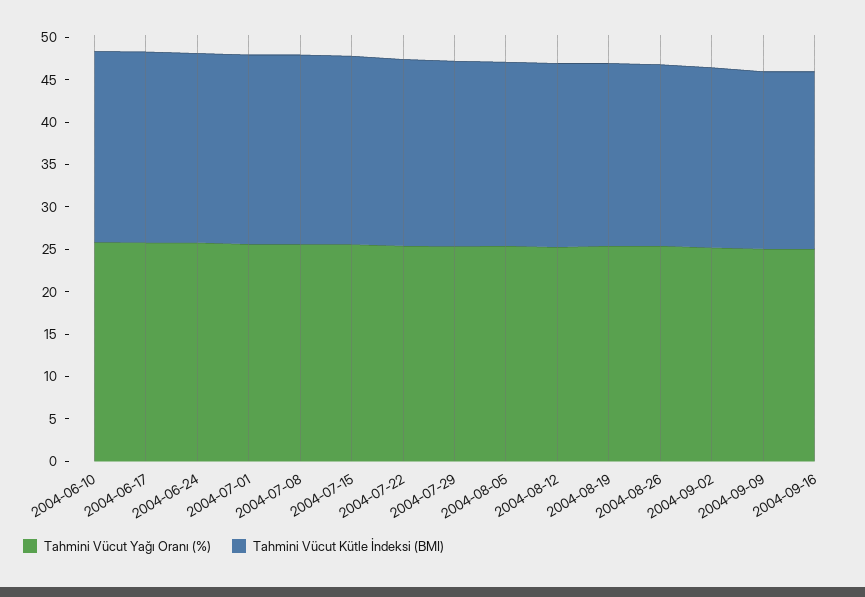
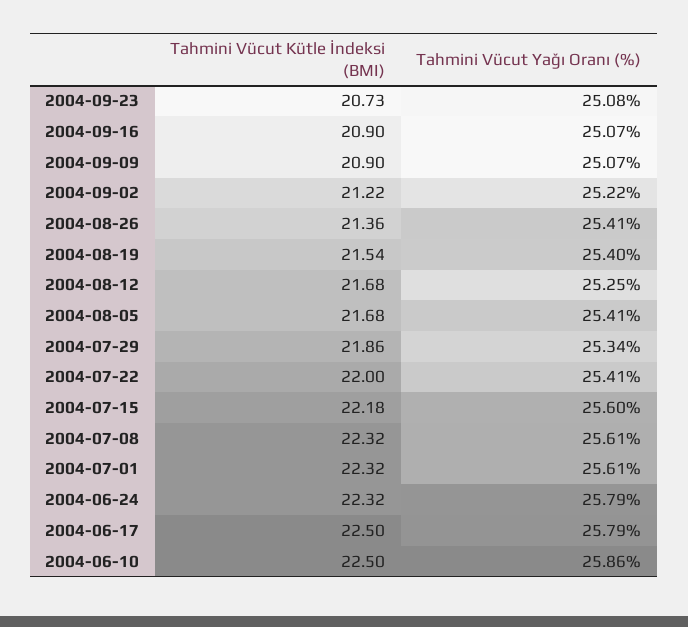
Tahmini Vücut Kütle İndeksi (BMI), 2004-09-23: none -> 20.73
Tahmini Vücut Yağı Oranı (%), 2004-09-23: none -> 25.08

